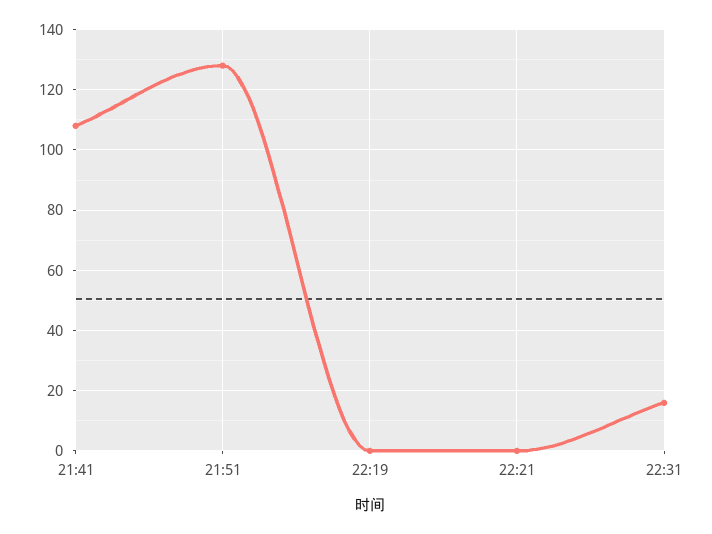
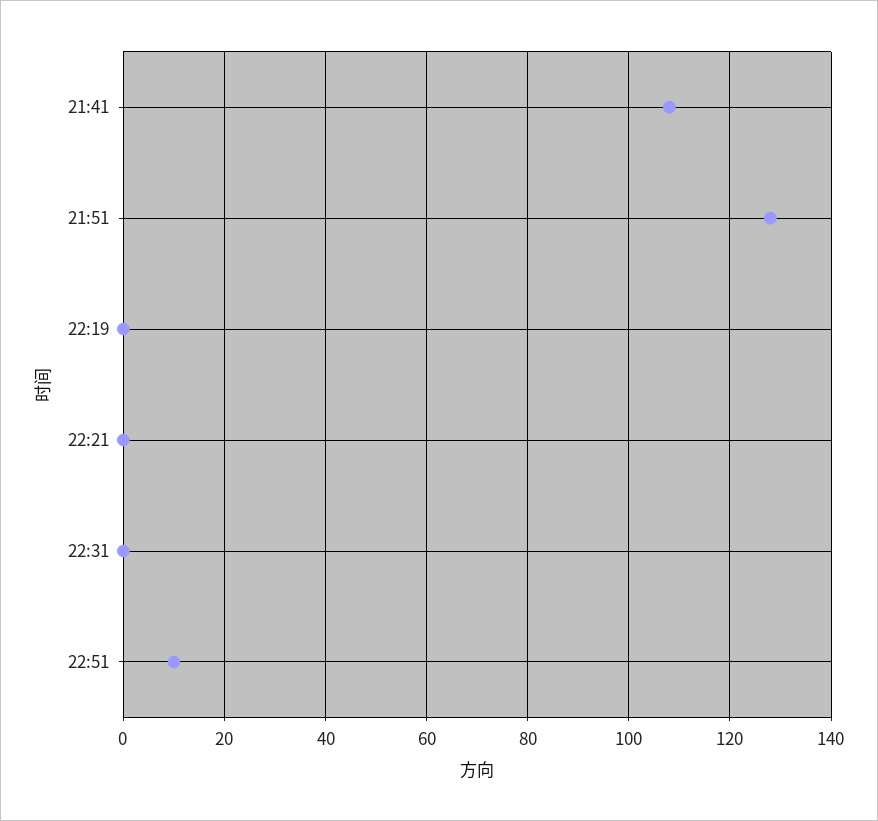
22:31: 15 -> 0
22:51: none -> 10

